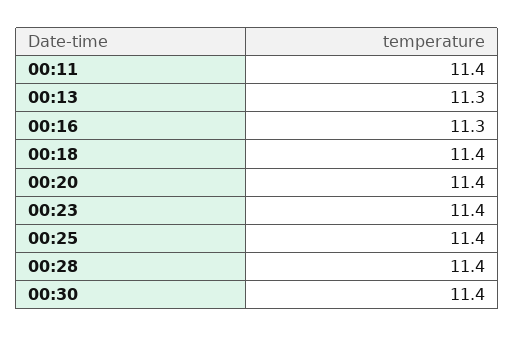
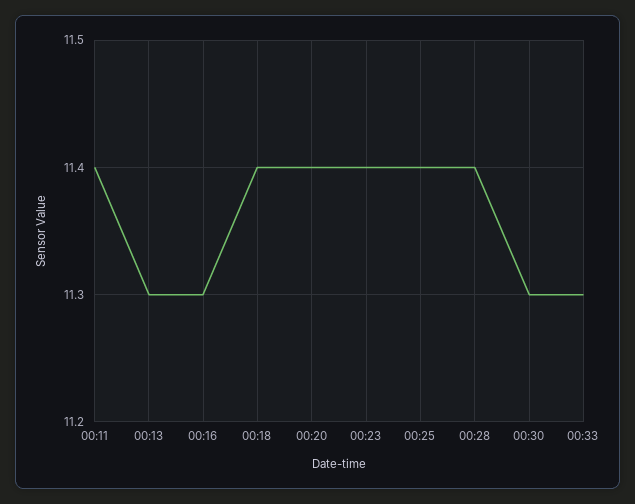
00:30: 11.4 -> 11.3
00:33: none -> 11.3

